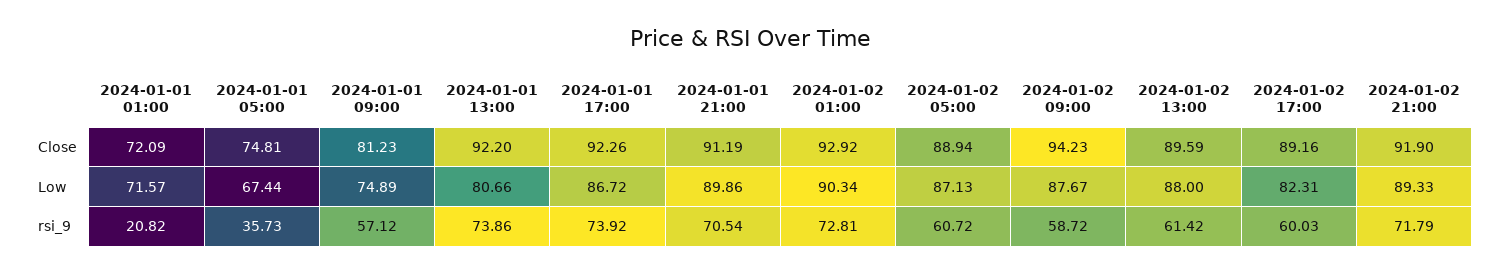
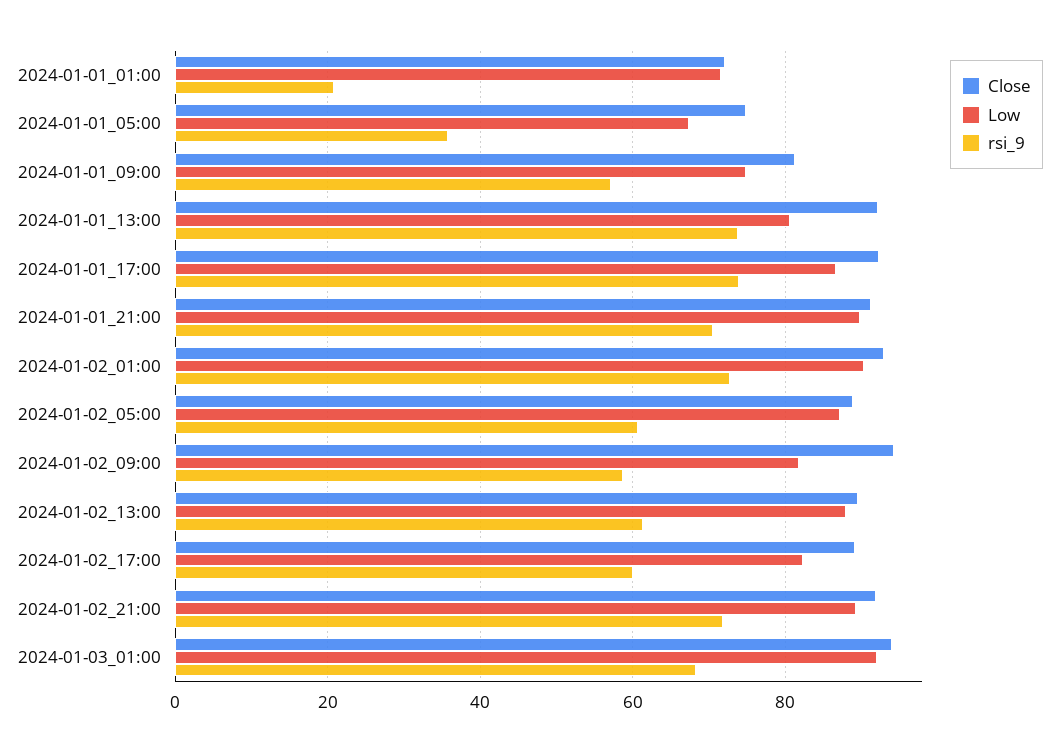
Low, 2024-01-02 09:00: 87.67 -> 82
Close, 2024-01-03_01:00: none -> 94
Low, 2024-01-03_01:00: none -> 92
rsi_9, 2024-01-03_01:00: none -> 68

